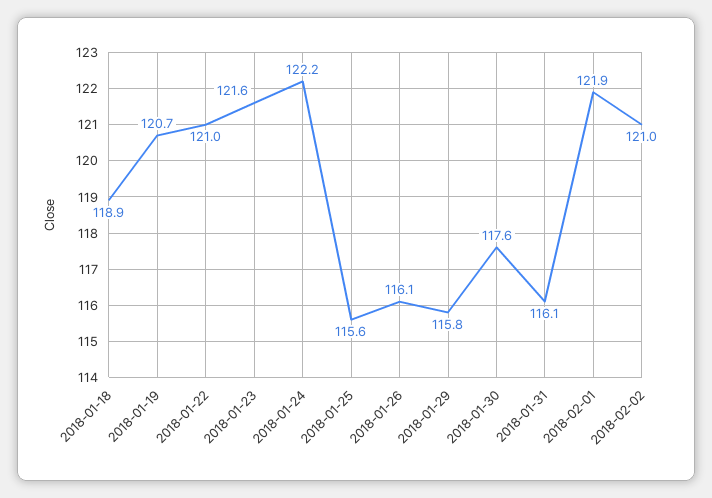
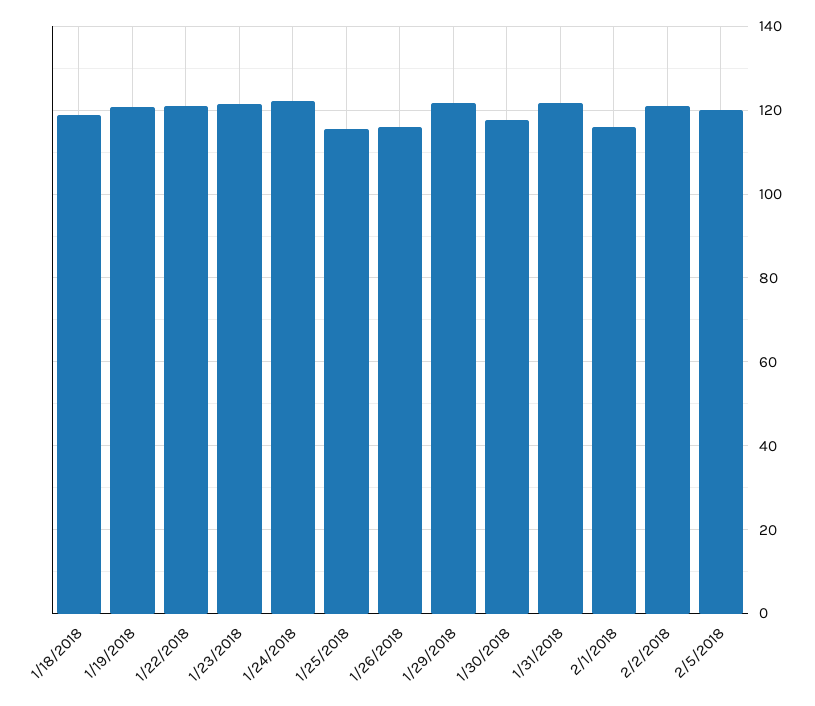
2018-01-29: 115.8 -> 122
2018-01-31: 116.1 -> 122
2018-02-01: 121.9 -> 116
2/5/2018: none -> 120

